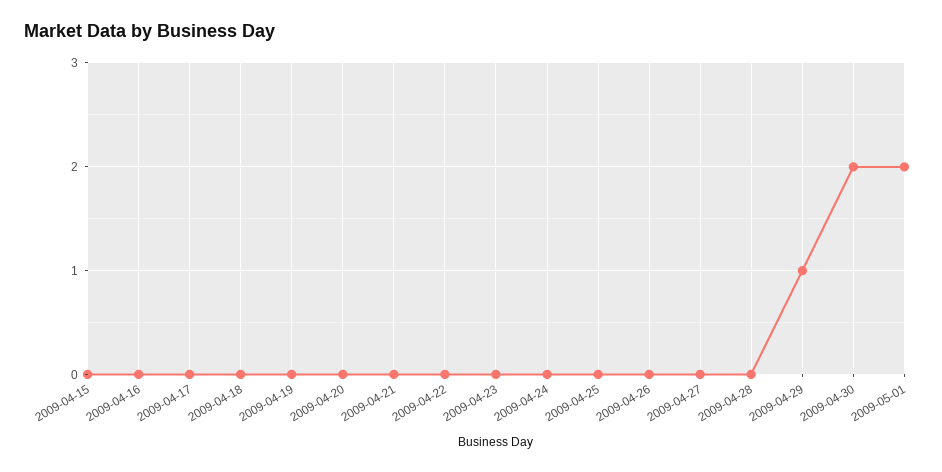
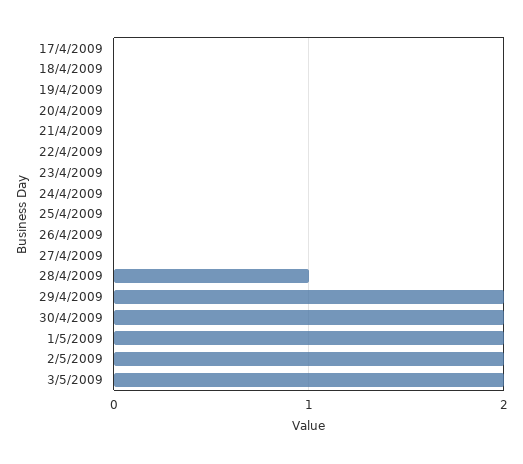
2009-04-15: 0 -> none
2009-04-16: 0 -> none
2009-04-28: 0 -> 1
2009-04-29: 1 -> 2
2/5/2009: none -> 2
3/5/2009: none -> 2

